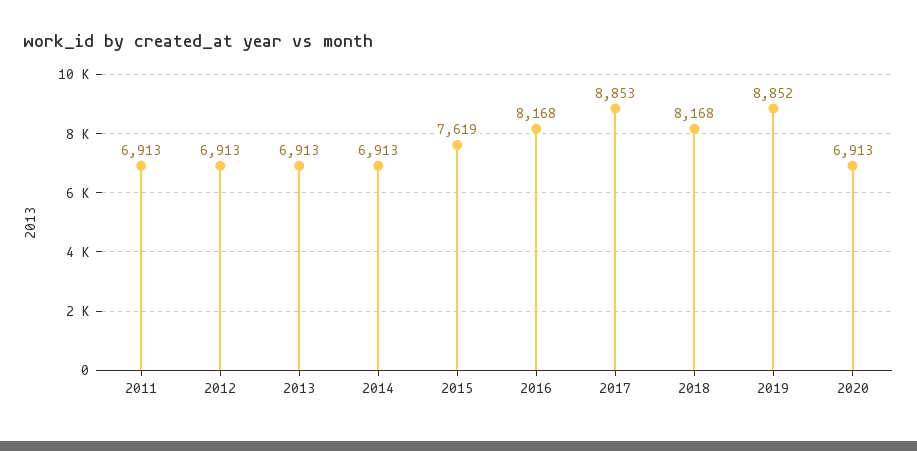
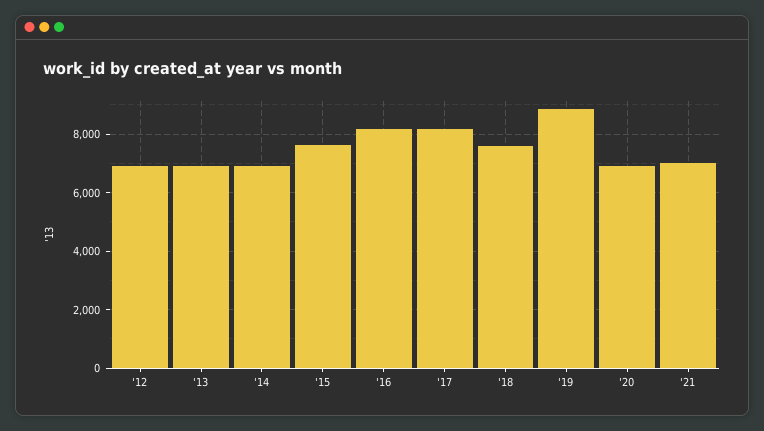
2011: 6913 -> none
2017: 8853 -> 8250
2018: 8168 -> 7500
'21: none -> 7000

